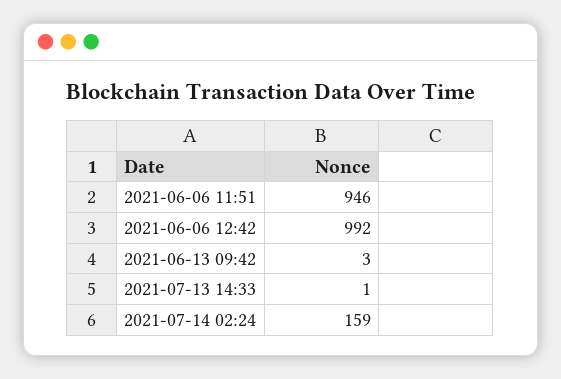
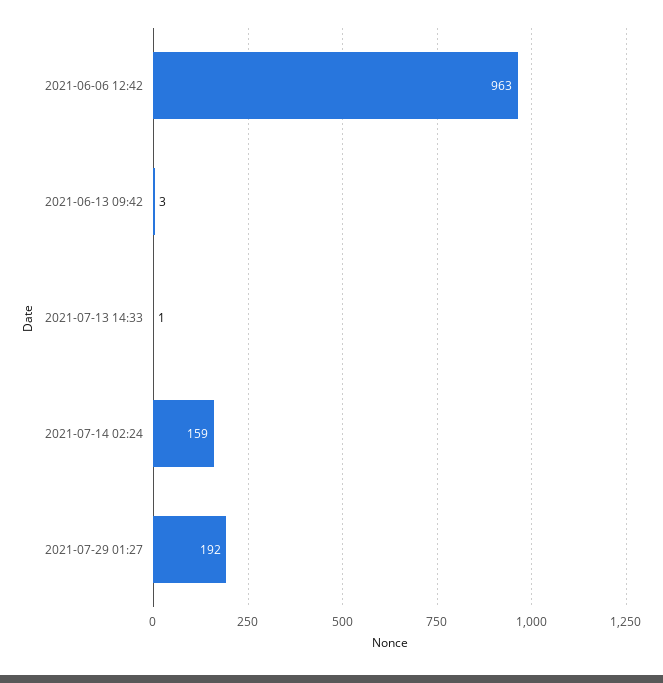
2021-06-06 11:51: 946 -> none
2021-06-06 12:42: 992 -> 963
2021-07-29 01:27: none -> 192

